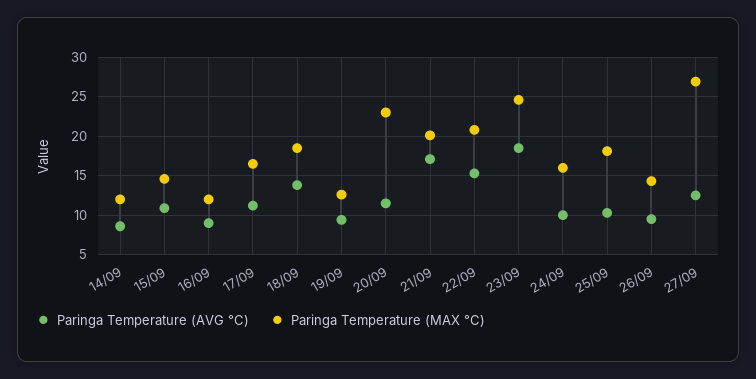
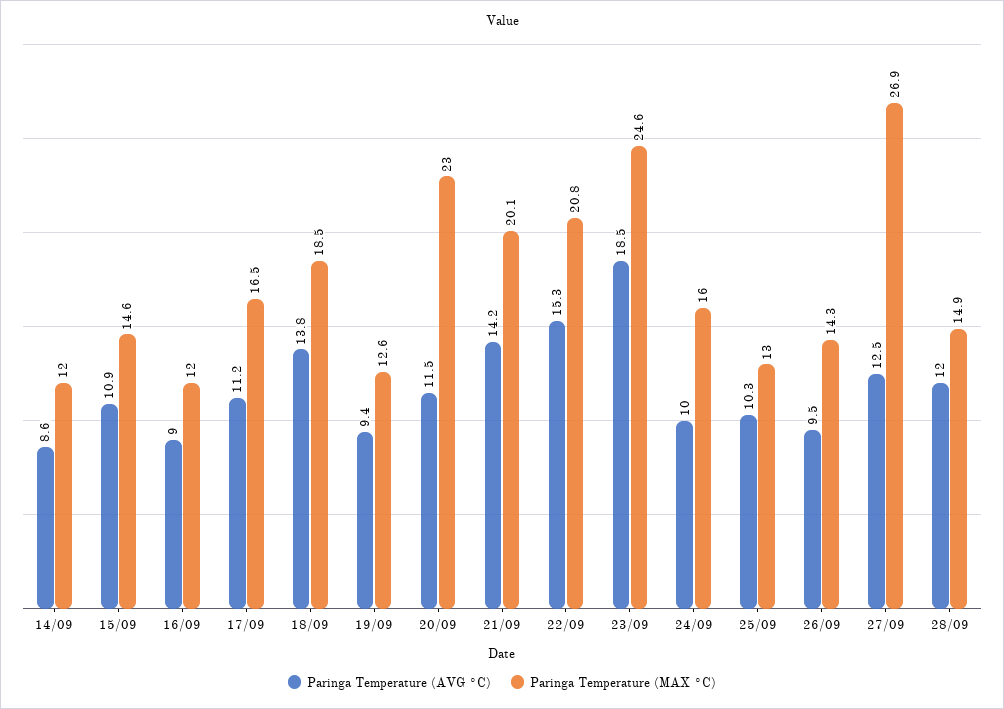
Paringa Temperature (AVG °C), 21/09: 17 -> 14.2
Paringa Temperature (MAX °C), 25/09: 18 -> 13
Paringa Temperature (AVG °C), 28/09: none -> 12
Paringa Temperature (MAX °C), 28/09: none -> 14.9

